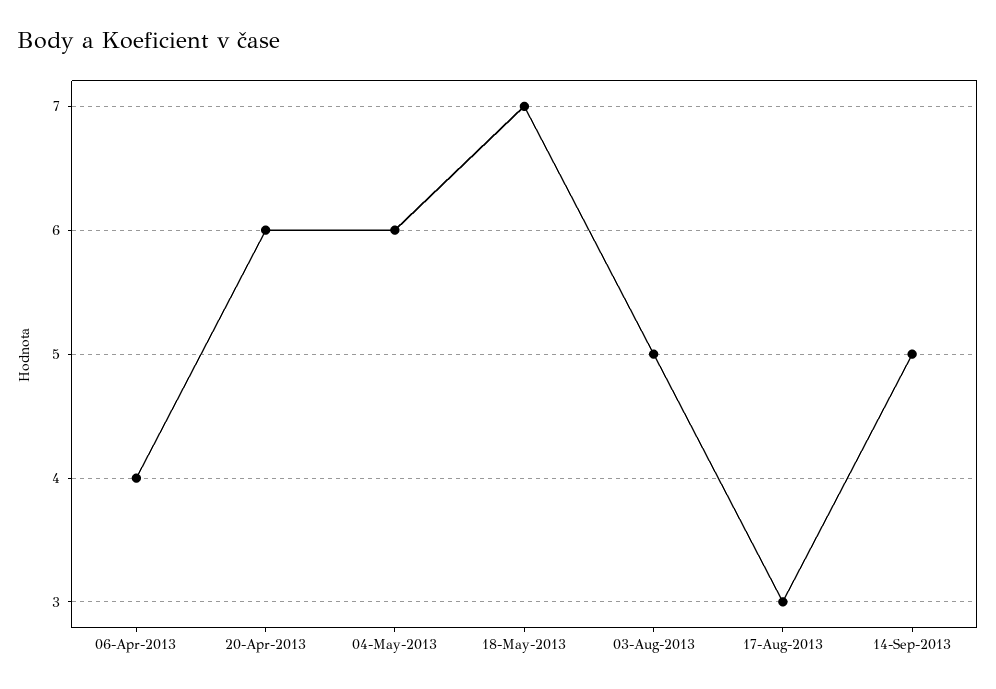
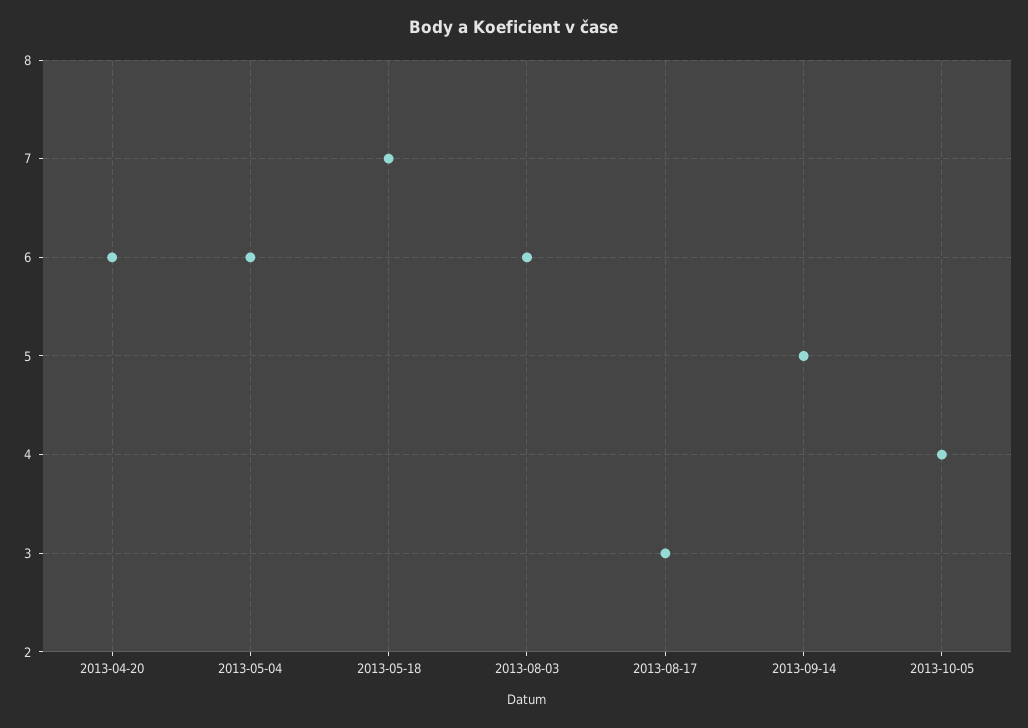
06-Apr-2013: 4 -> none
03-Aug-2013: 5 -> 6
2013-10-05: none -> 4

